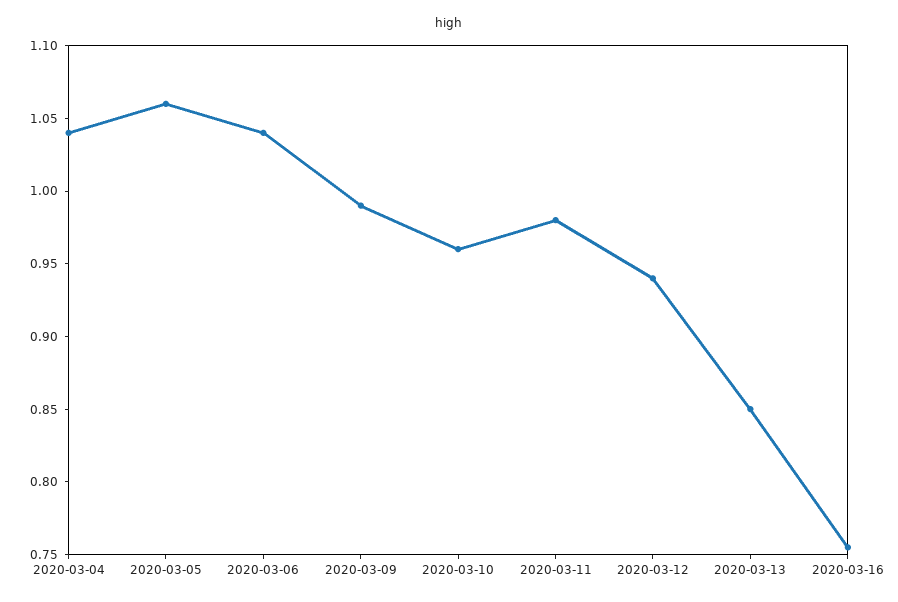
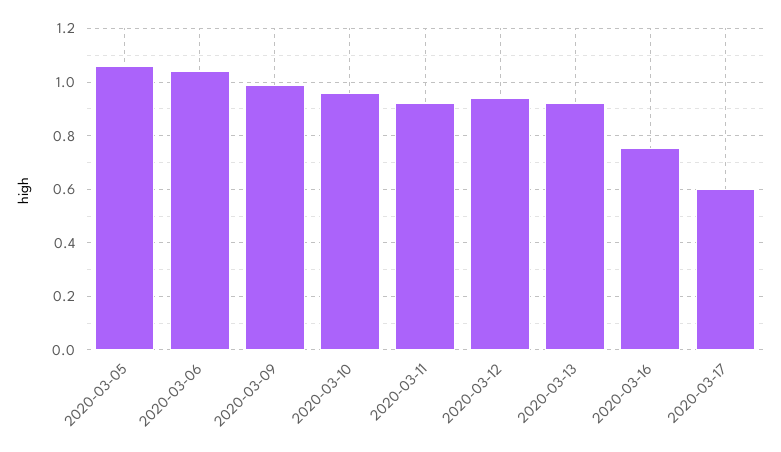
2020-03-04: 1.04 -> none
2020-03-11: 0.98 -> 0.925
2020-03-13: 0.85 -> 0.925
2020-03-17: none -> 0.6

